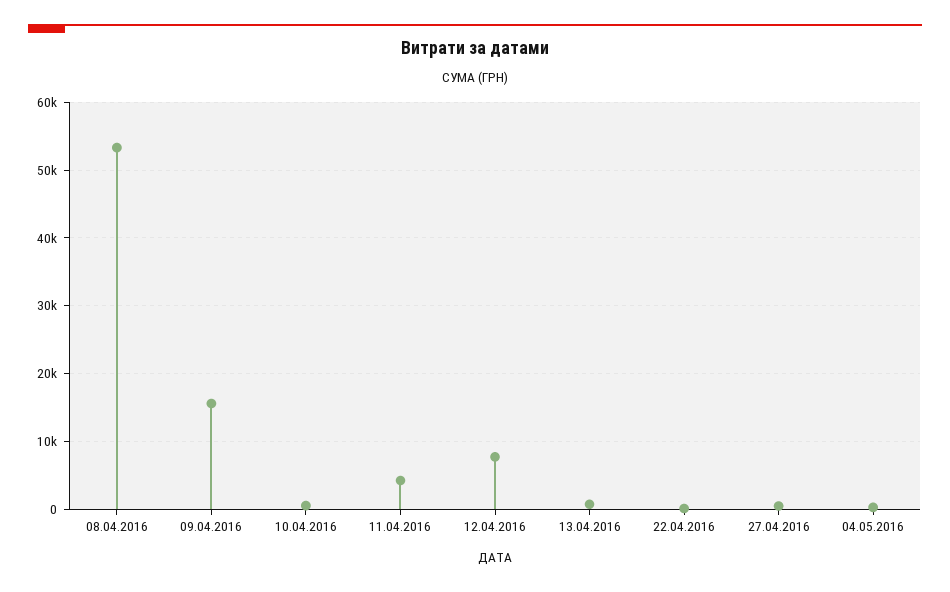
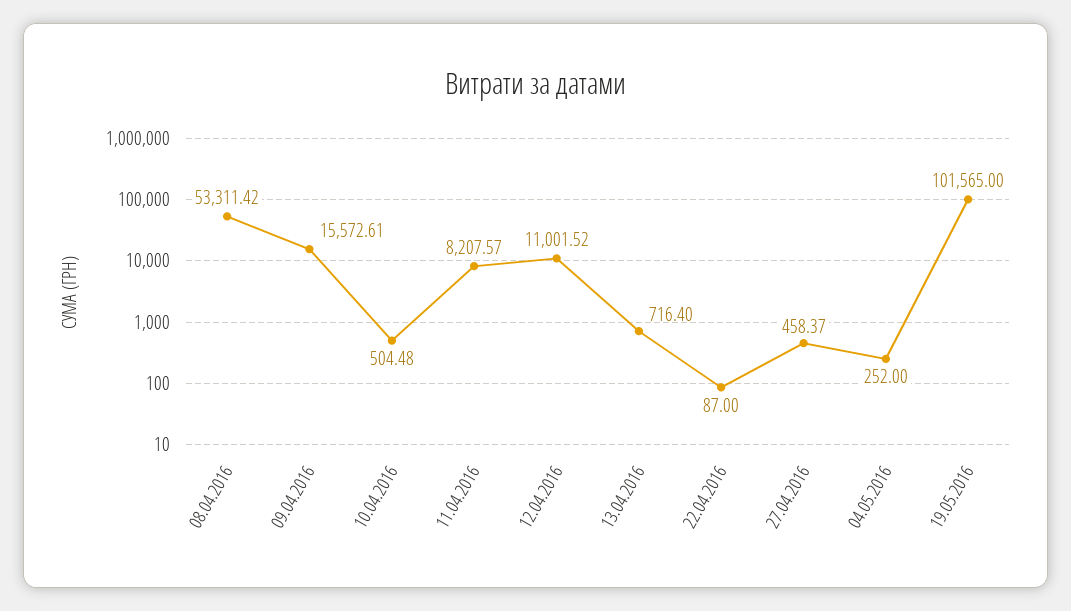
11.04.2016: 4000 -> 8207.57
12.04.2016: 8000 -> 11001.52
19.05.2016: none -> 101565

